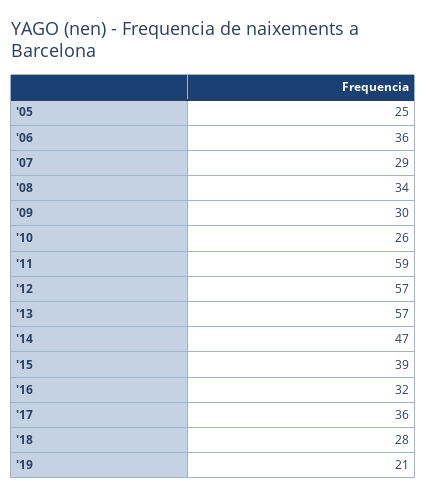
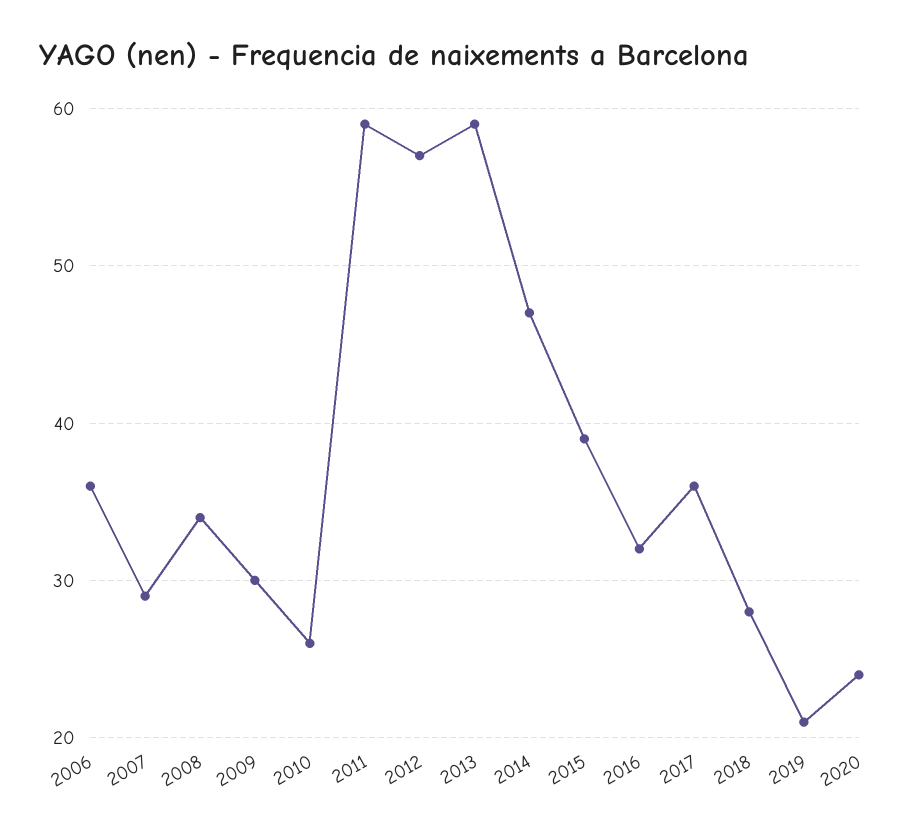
'05: 25 -> none
'13: 57 -> 59
2020: none -> 24

